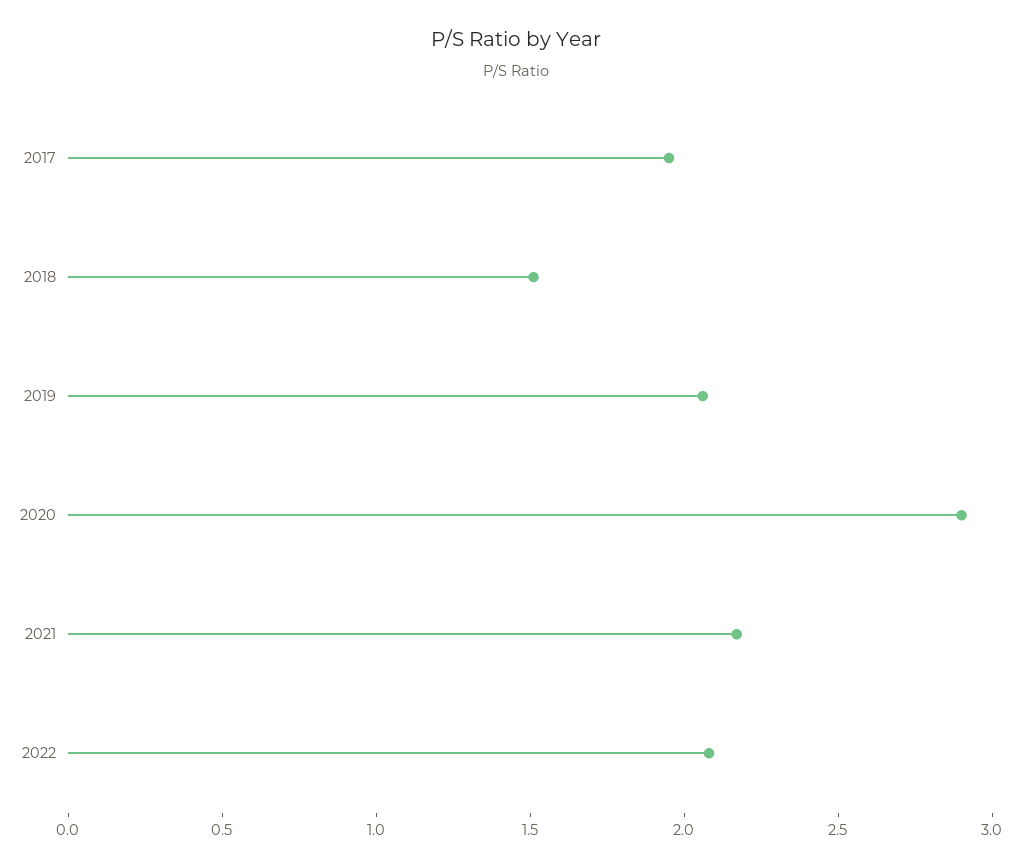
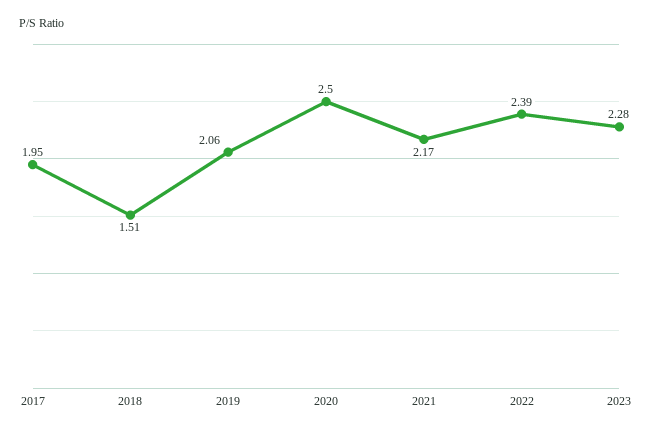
2020: 2.9 -> 2.5
2022: 2.1 -> 2.39
2023: none -> 2.28

